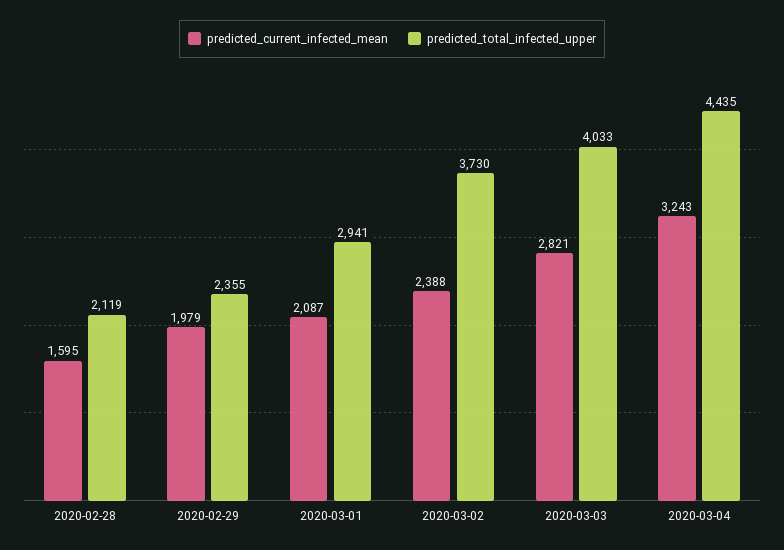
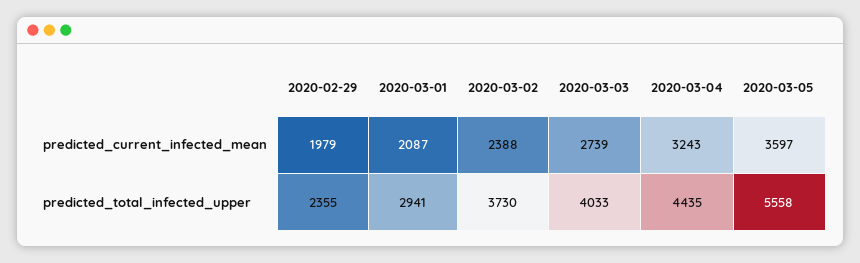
predicted_current_infected_mean, 2020-02-28: 1595 -> none
predicted_total_infected_upper, 2020-02-28: 2119 -> none
predicted_current_infected_mean, 2020-03-03: 2821 -> 2739
predicted_current_infected_mean, 2020-03-05: none -> 3597
predicted_total_infected_upper, 2020-03-05: none -> 5558

